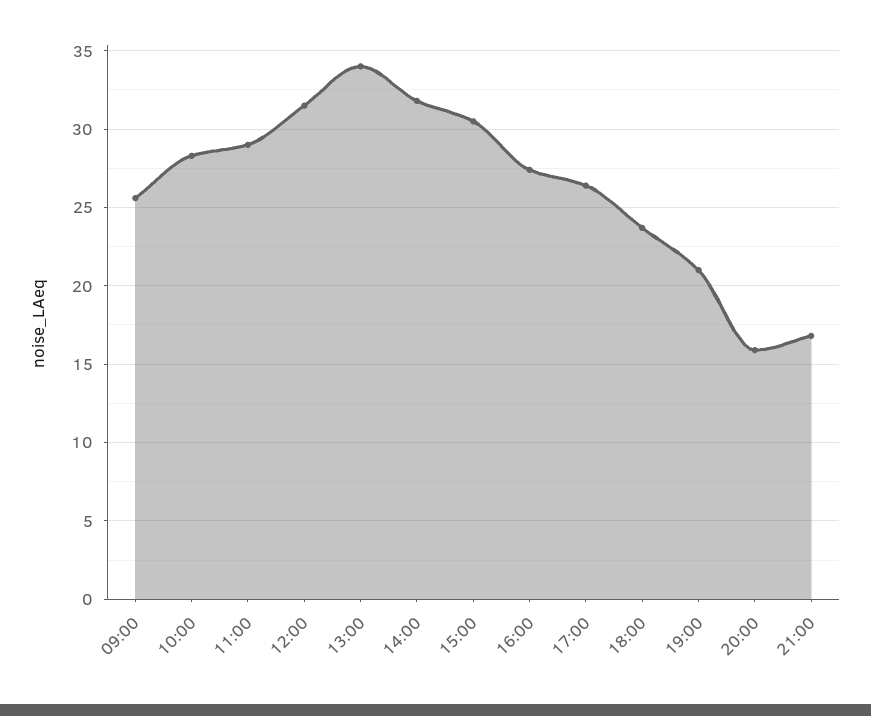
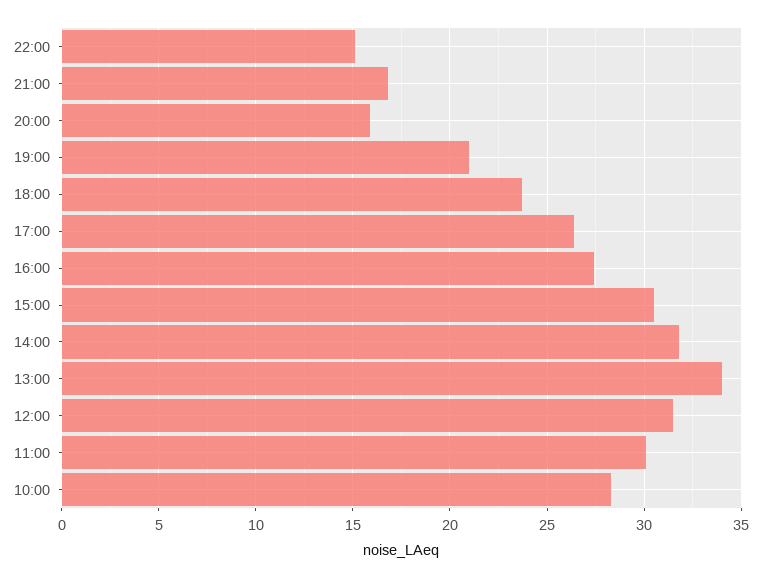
09:00: 25.5 -> none
11:00: 29 -> 30
22:00: none -> 15

